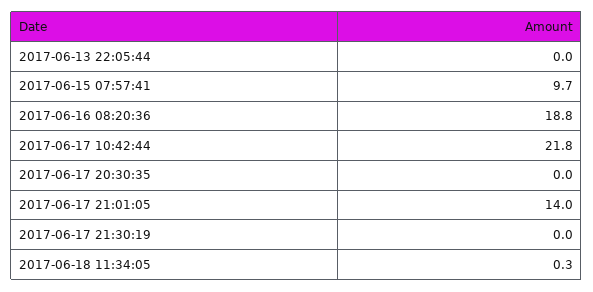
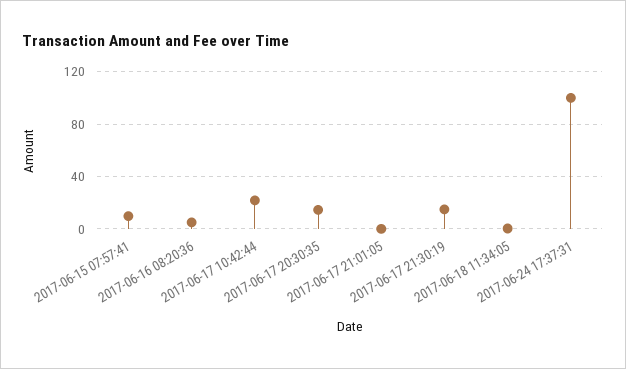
2017-06-13 22:05:44: 0 -> none
2017-06-16 08:20:36: 18.8 -> 5
2017-06-17 20:30:35: 0 -> 15
2017-06-17 21:01:05: 14 -> 0
2017-06-17 21:30:19: 0 -> 15
2017-06-24 17:37:31: none -> 100

